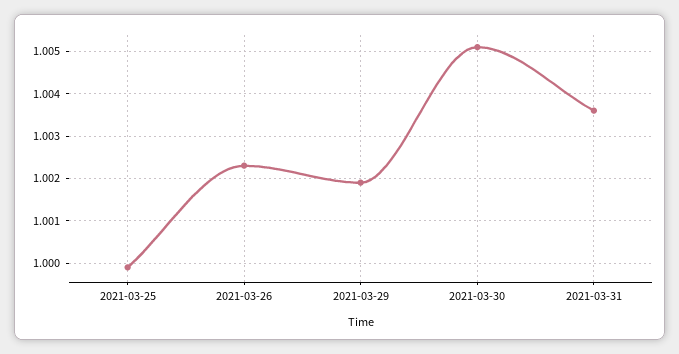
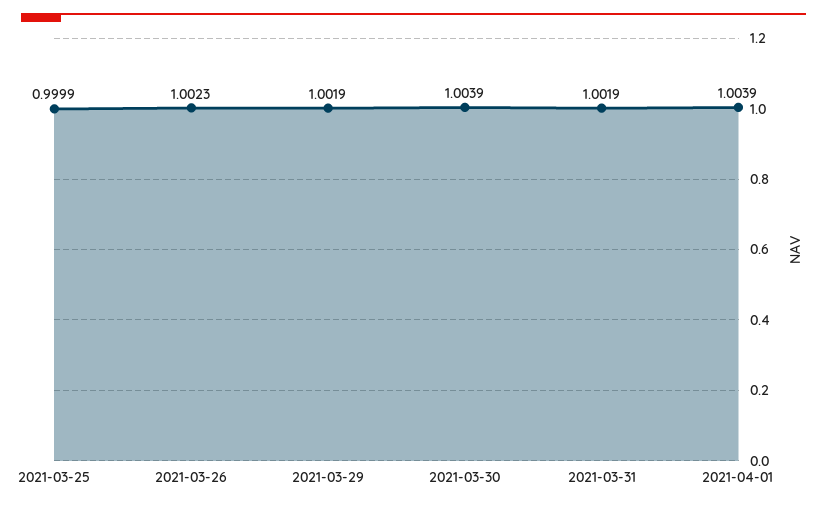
2021-03-30: 1.005 -> 1.0039
2021-03-31: 1.0035 -> 1.0019
2021-04-01: none -> 1.0039

